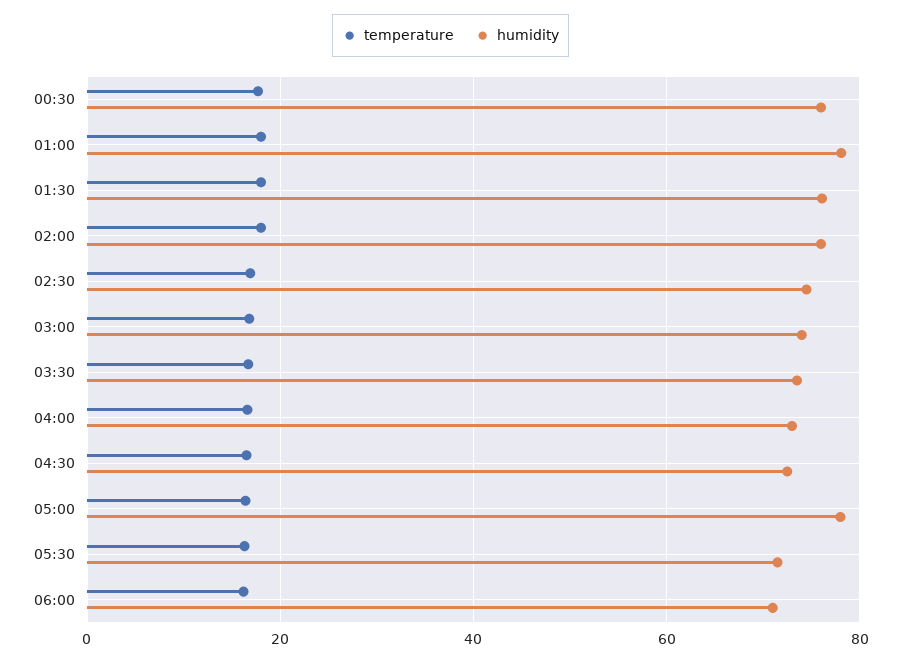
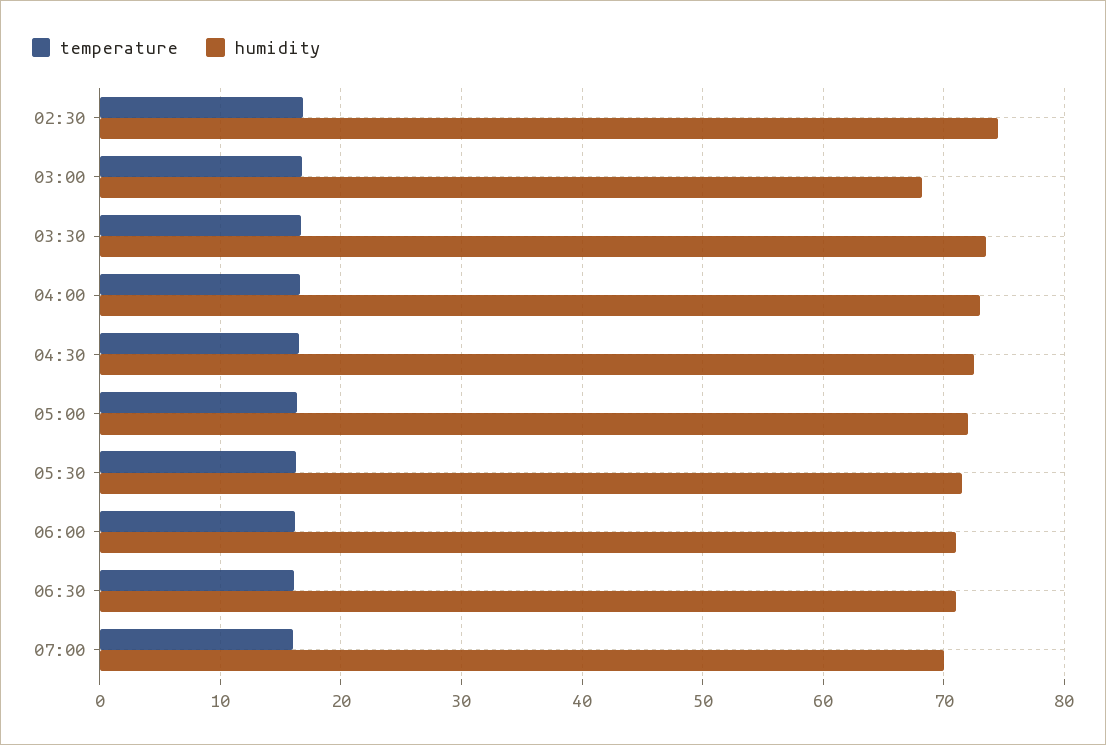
temperature, 00:30: 18 -> none
humidity, 00:30: 76 -> none
temperature, 01:00: 18 -> none
humidity, 01:00: 78 -> none
temperature, 01:30: 18 -> none
humidity, 01:30: 76 -> none
temperature, 02:00: 18 -> none
humidity, 02:00: 76 -> none
humidity, 03:00: 74 -> 68
humidity, 05:00: 78 -> 72
temperature, 06:30: none -> 16
humidity, 06:30: none -> 71
temperature, 07:00: none -> 16
humidity, 07:00: none -> 70

